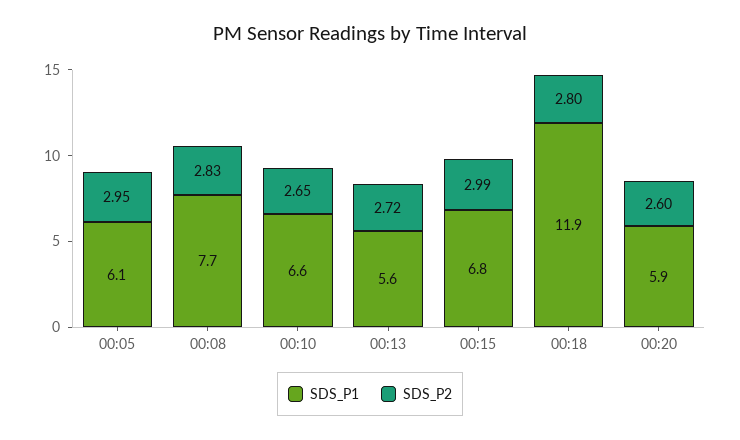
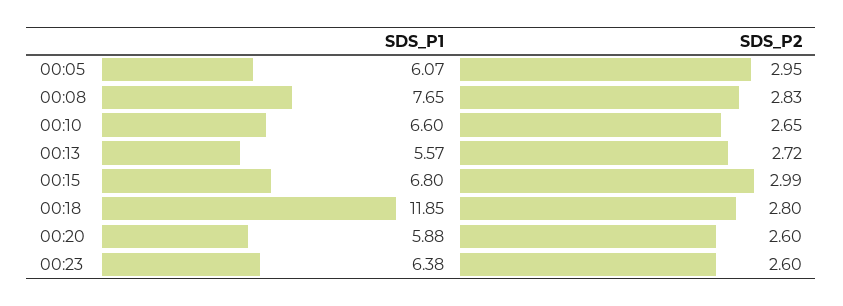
SDS_P1, 00:23: none -> 6.38
SDS_P2, 00:23: none -> 2.6

